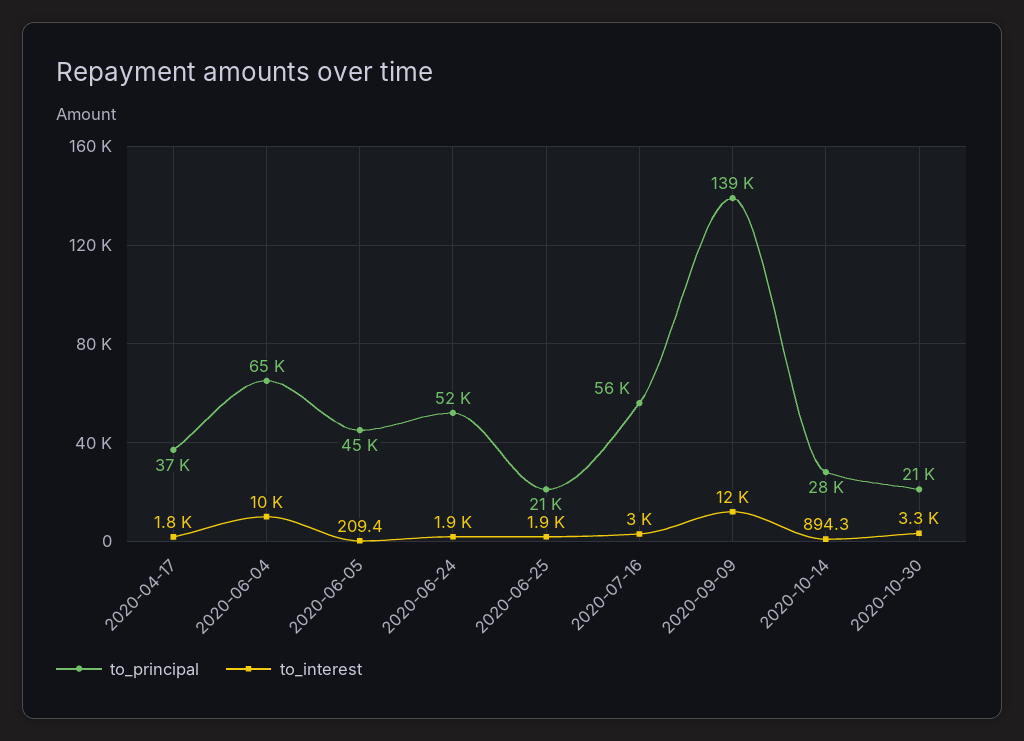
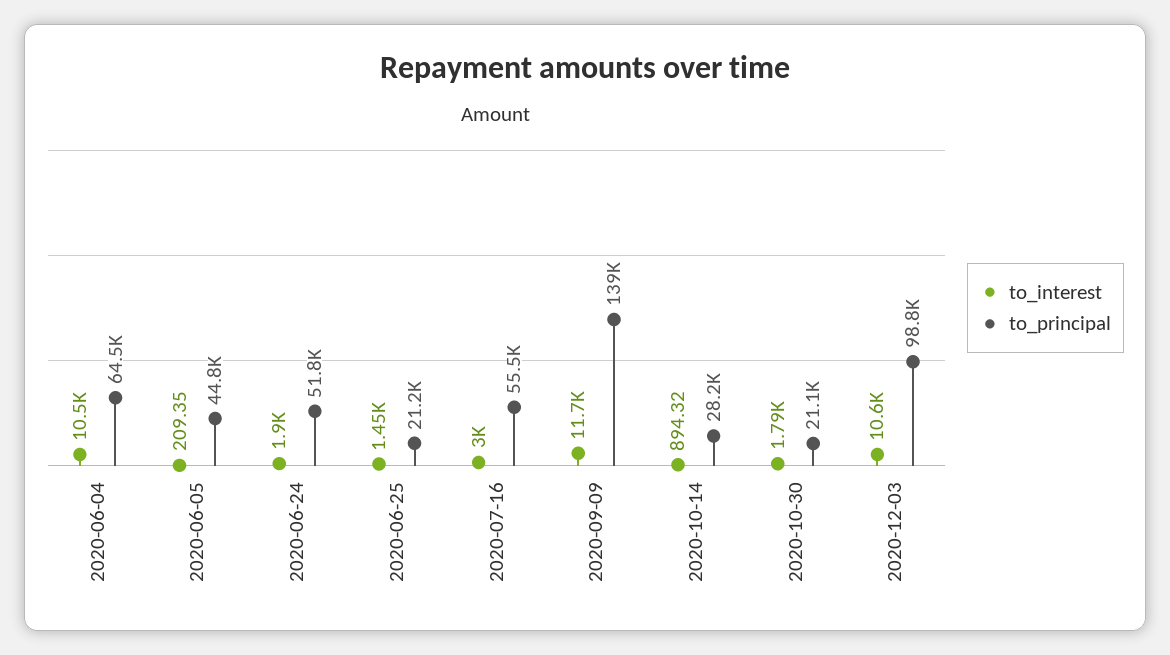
to_principal, 2020-04-17: 37000 -> none
to_interest, 2020-04-17: 1800 -> none
to_interest, 2020-06-25: 1900 -> 1450
to_interest, 2020-10-30: 3300 -> 1790
to_interest, 2020-12-03: none -> 10600
to_principal, 2020-12-03: none -> 98800

